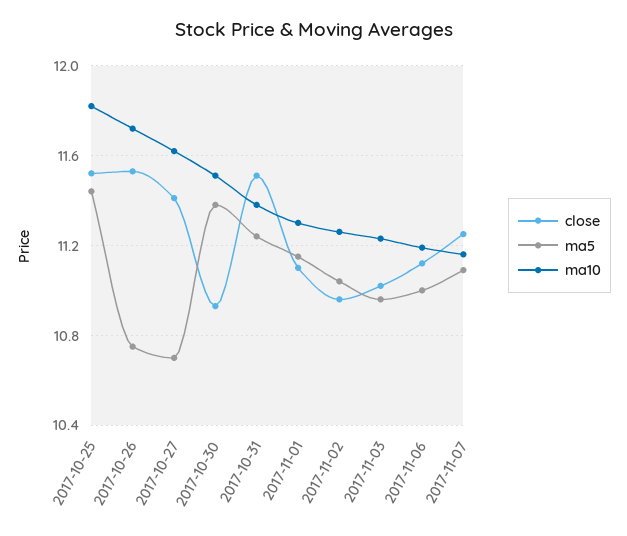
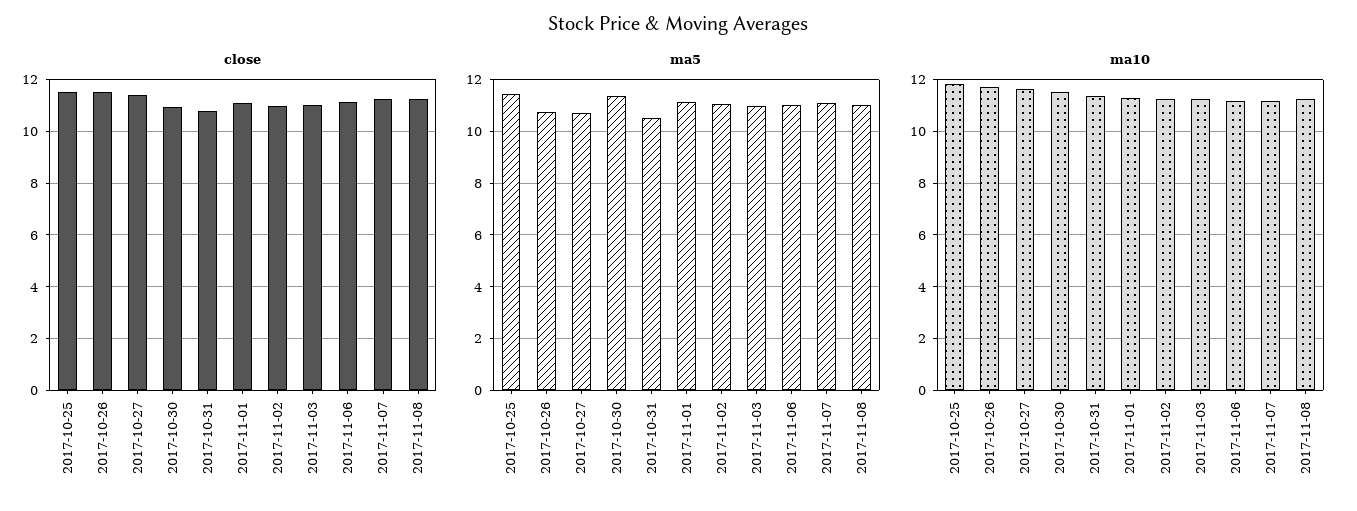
close, 2017-10-31: 11.5 -> 10.75
ma5, 2017-10-31: 11.25 -> 10.5
close, 2017-11-08: none -> 11.25
ma5, 2017-11-08: none -> 11
ma10, 2017-11-08: none -> 11.25

